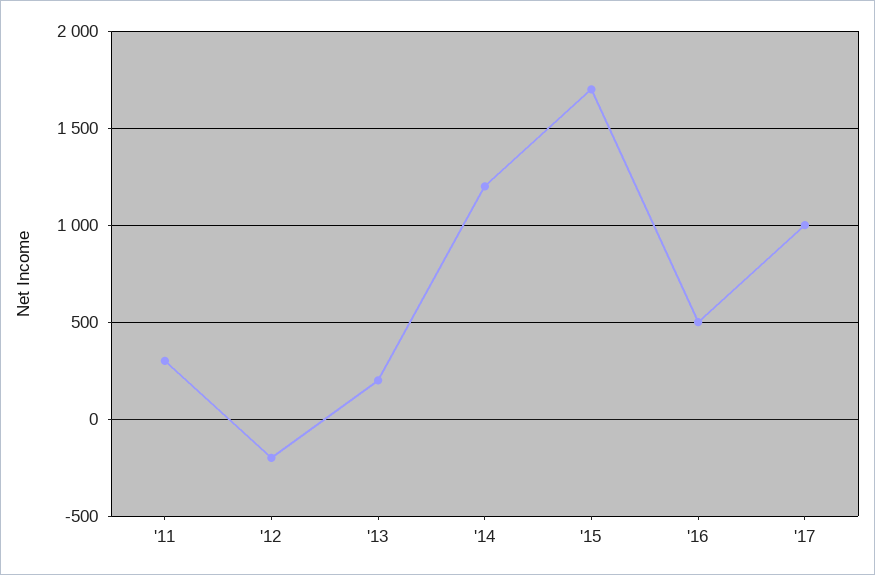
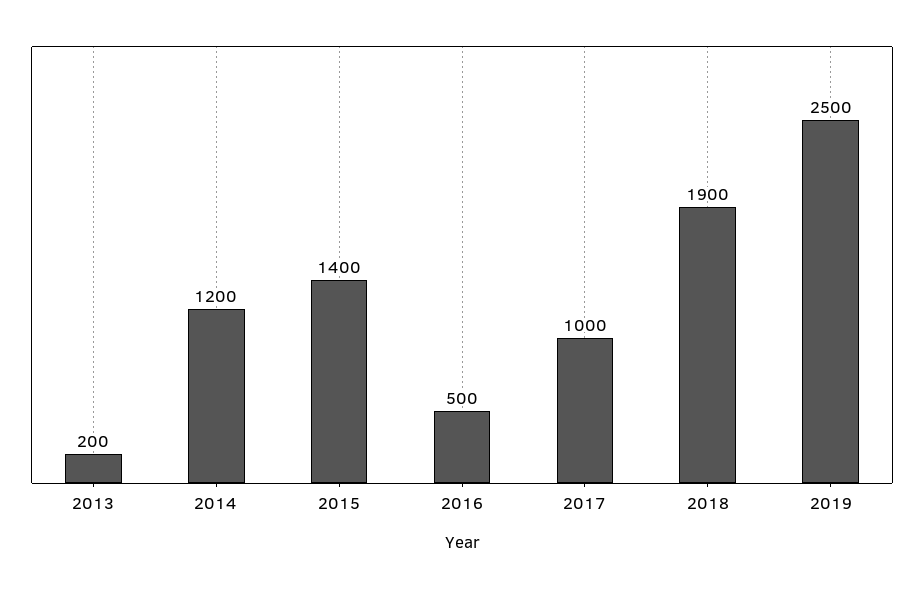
'11: 300 -> none
'12: -200 -> none
'15: 1700 -> 1400
2018: none -> 1900
2019: none -> 2500

